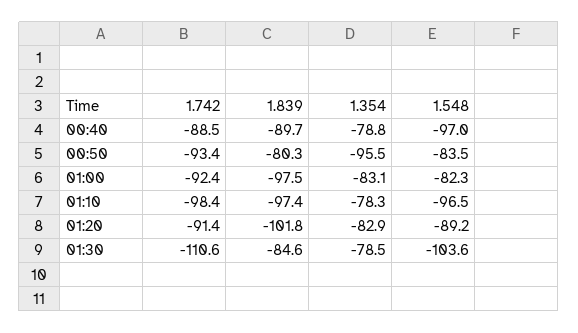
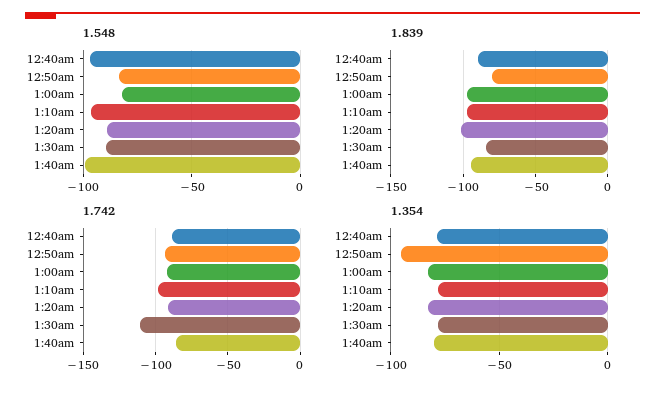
1.548, 01:30: -103.6 -> -90
1.548, 1:40am: none -> -100
1.839, 1:40am: none -> -95
1.742, 1:40am: none -> -85
1.354, 1:40am: none -> -80

